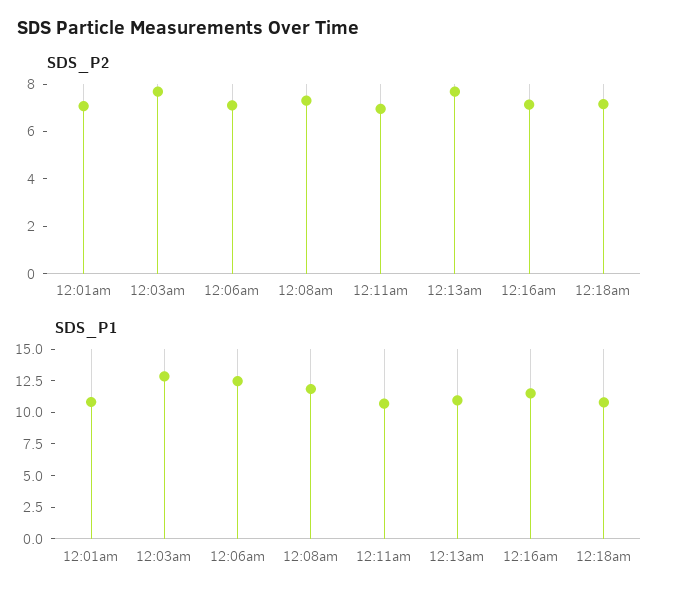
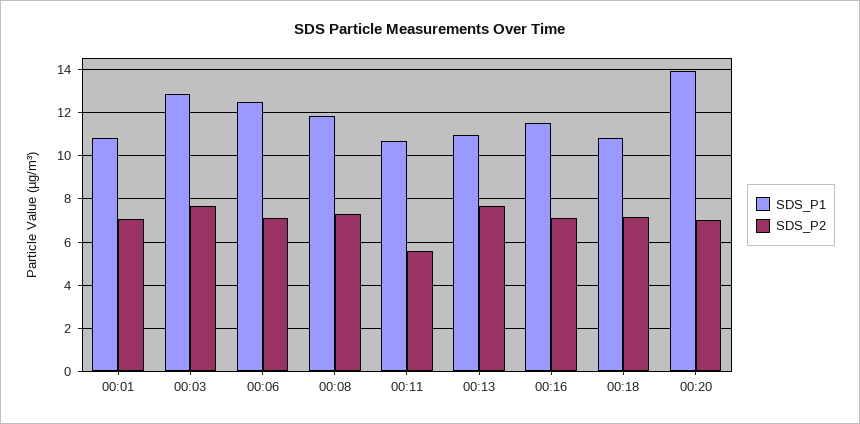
SDS_P2, 12:11am: 7 -> 5.5
SDS_P1, 00:20: none -> 14
SDS_P2, 00:20: none -> 7

